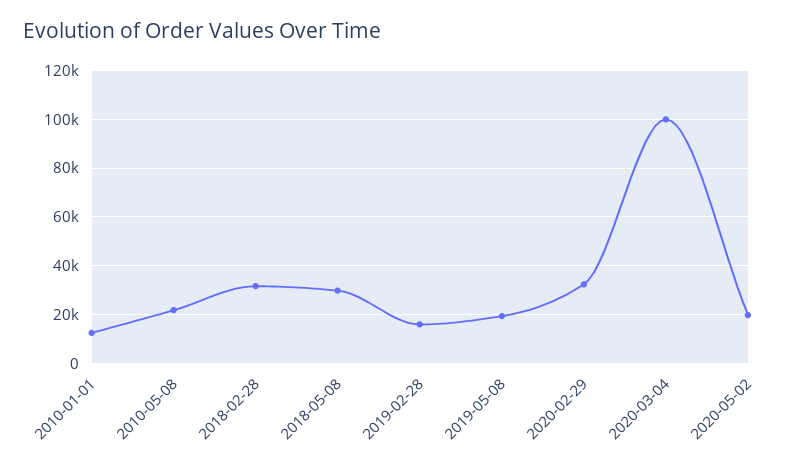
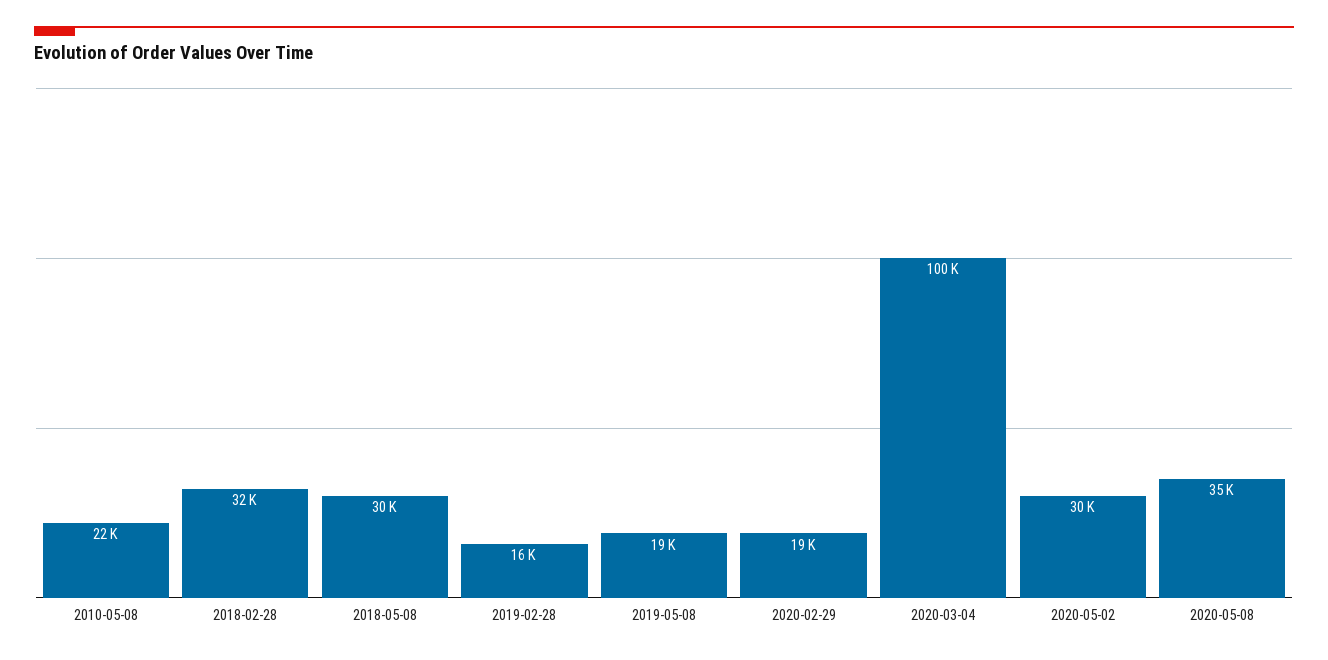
2010-01-01: 12500 -> none
2020-02-29: 32500 -> 19000
2020-05-02: 20000 -> 30000
2020-05-08: none -> 35000

